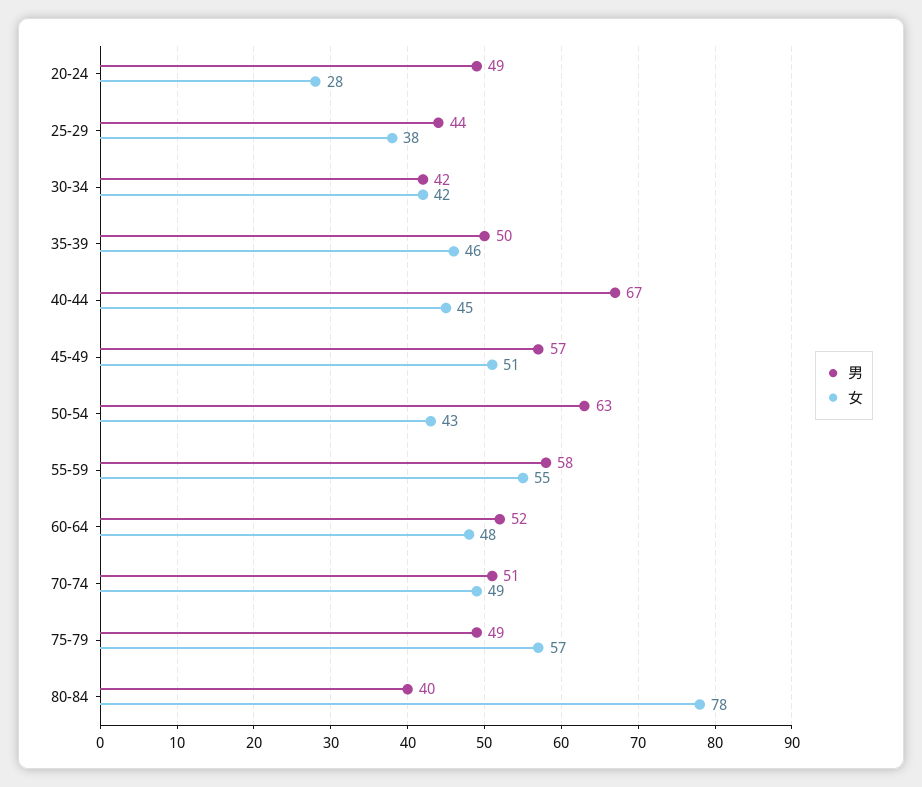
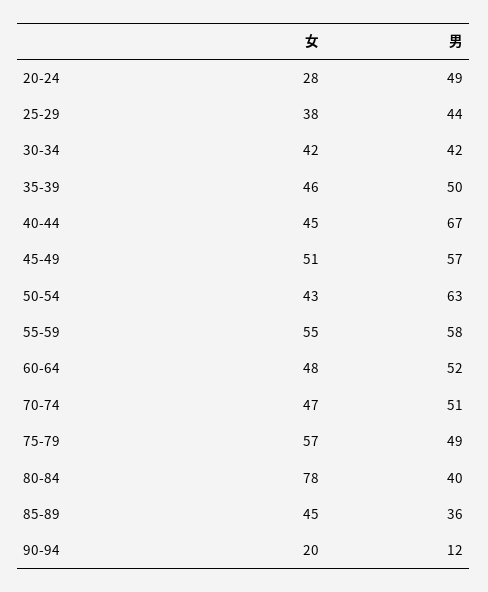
女, 70-74: 49 -> 47
女, 85-89: none -> 45
男, 85-89: none -> 36
女, 90-94: none -> 20
男, 90-94: none -> 12

